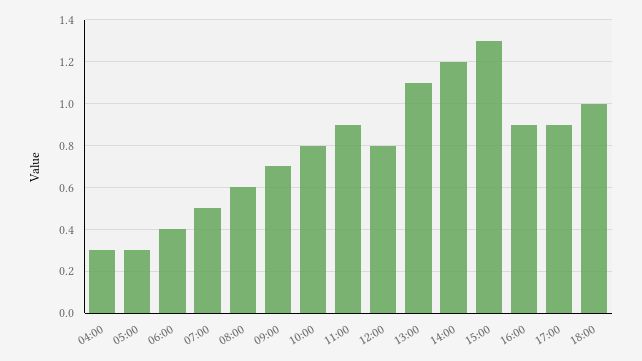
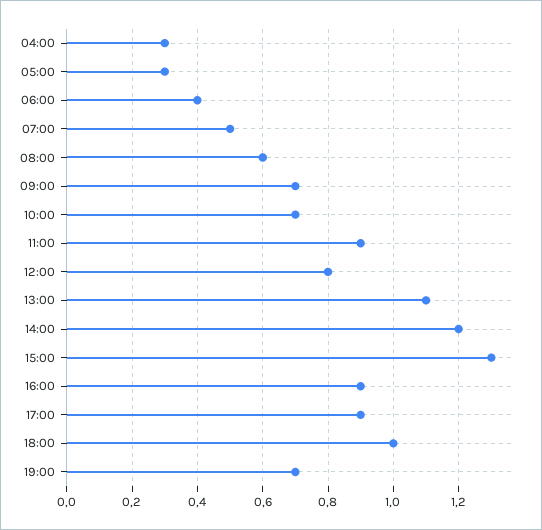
10:00: 0.8 -> 0.7
19:00: none -> 0.7

